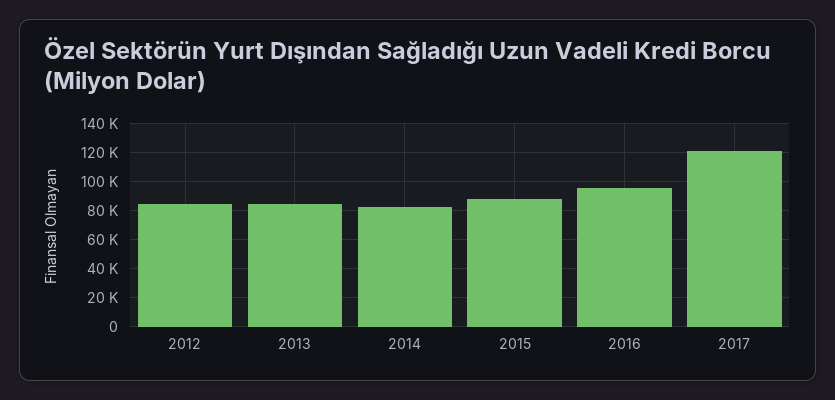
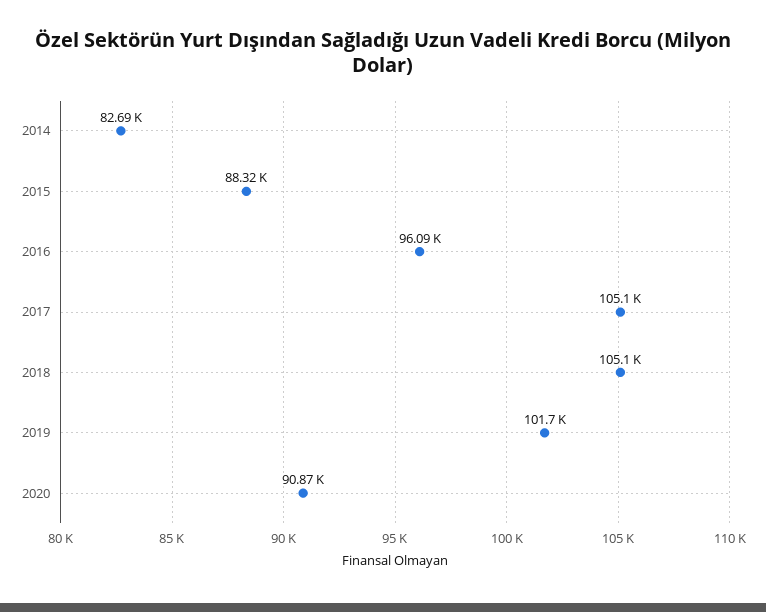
2012: 85000 -> none
2013: 85000 -> none
2017: 120000 -> 105100
2018: none -> 105100
2019: none -> 101700
2020: none -> 90870

